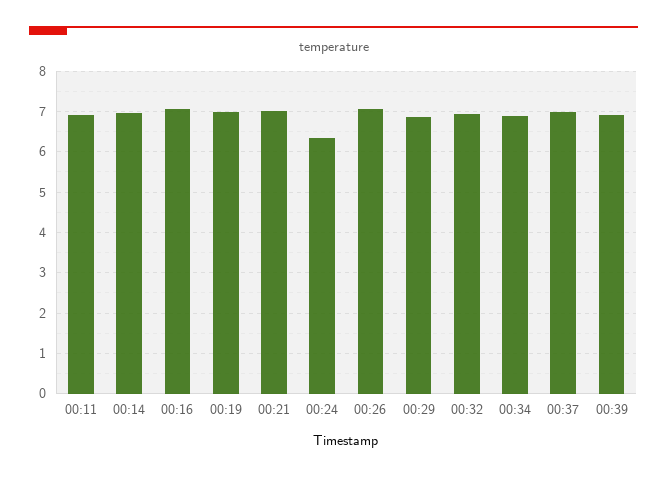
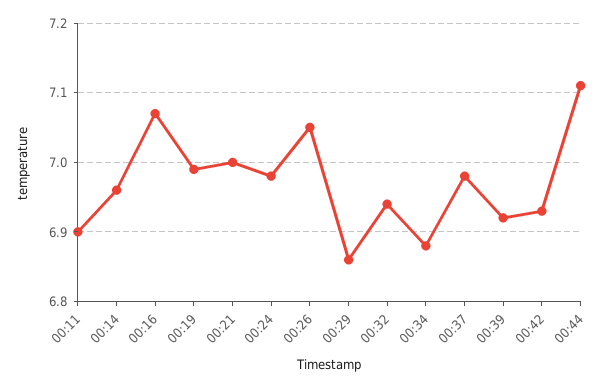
00:24: 6.4 -> 6.98
00:42: none -> 6.93
00:44: none -> 7.11

